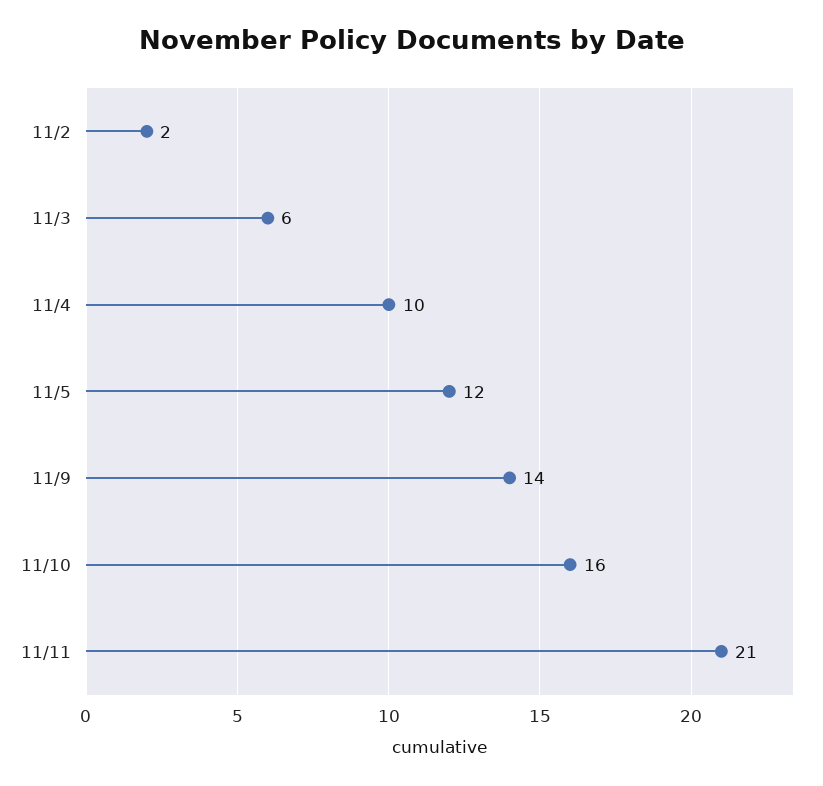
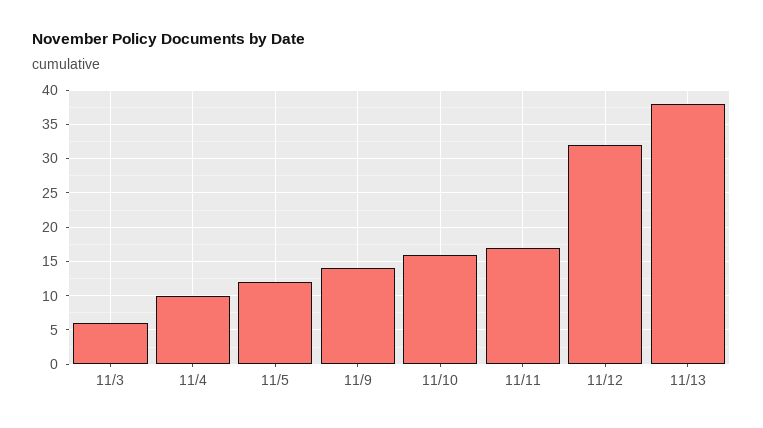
11/2: 2 -> none
11/11: 21 -> 17
11/12: none -> 32
11/13: none -> 38

